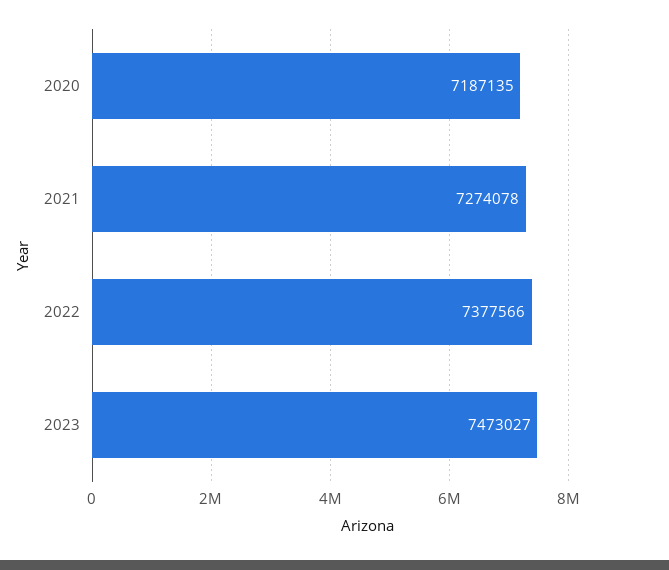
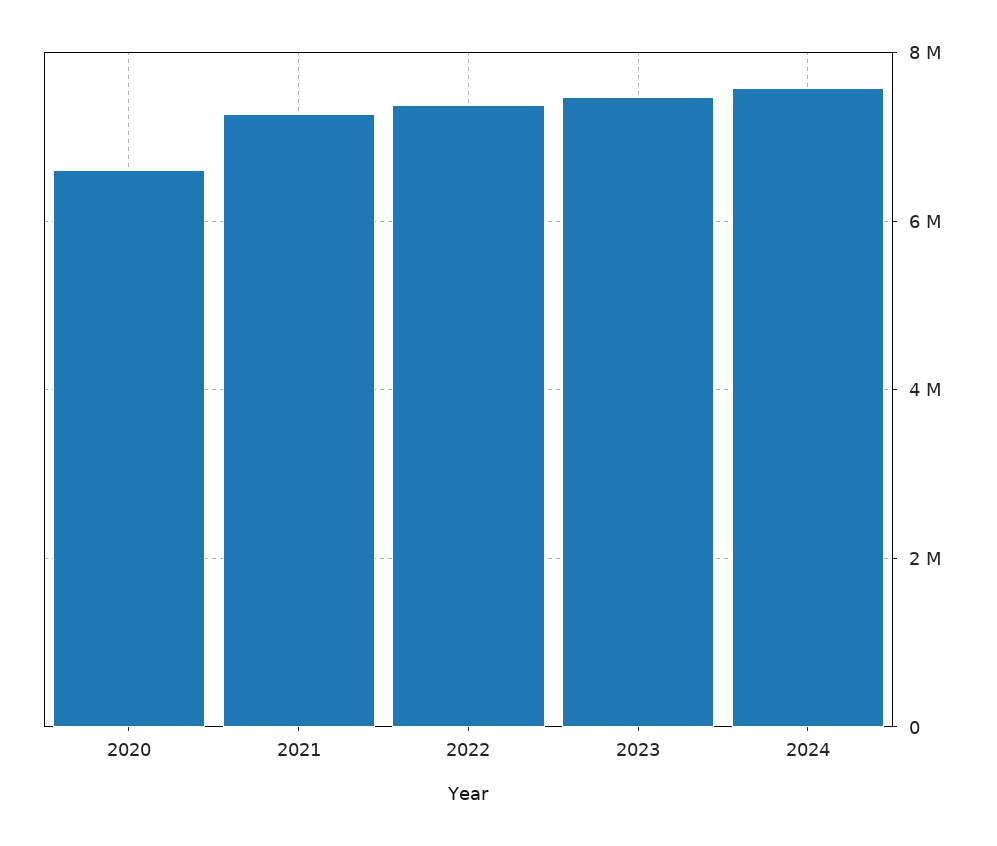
2020: 7187135 -> 6600000
2024: none -> 7600000

